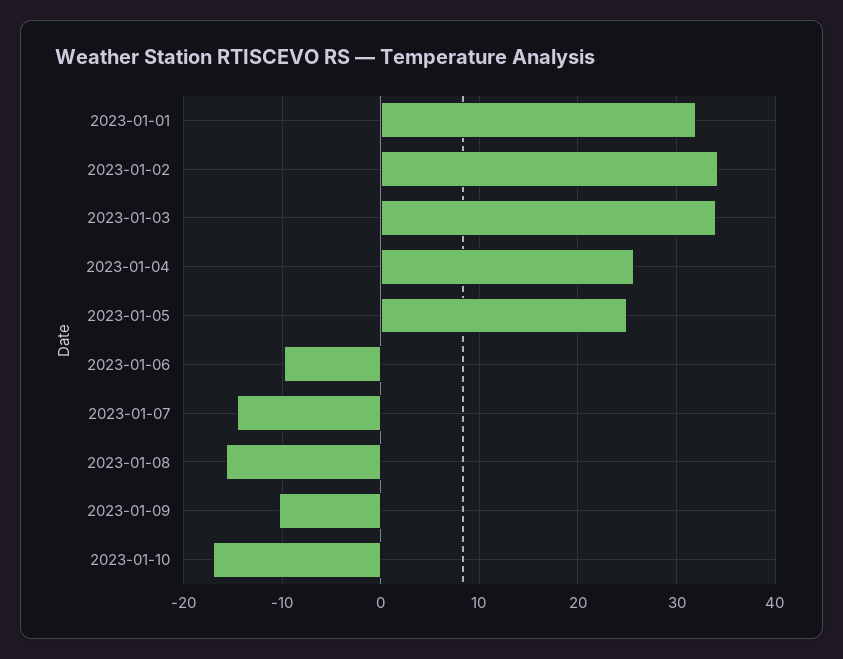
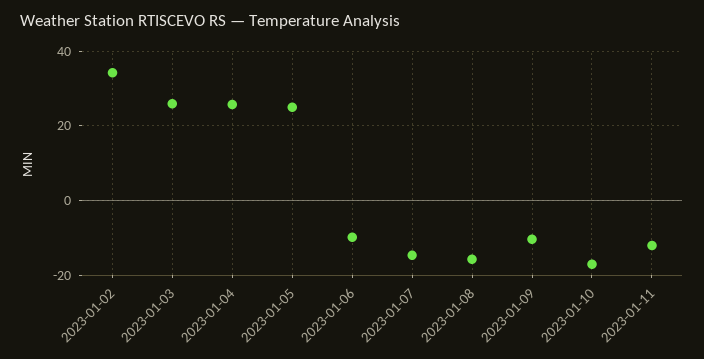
2023-01-01: 32 -> none
2023-01-03: 34 -> 26
2023-01-11: none -> -12

